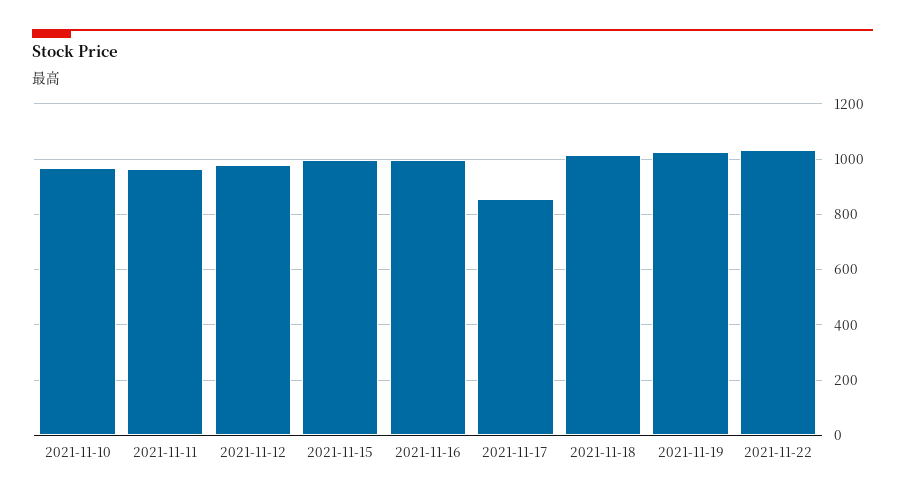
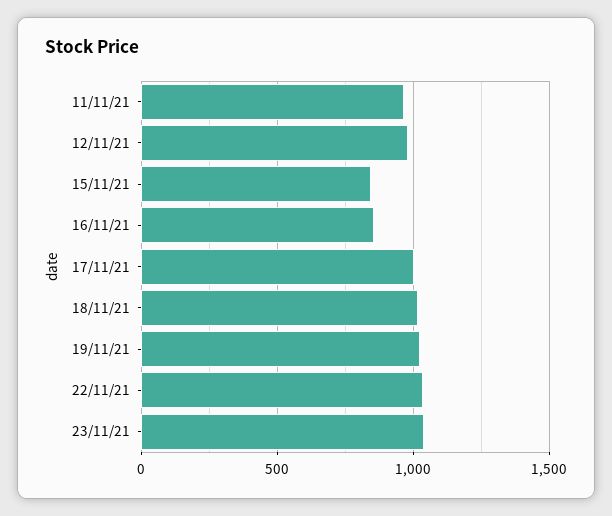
2021-11-10: 975 -> none
2021-11-15: 1000 -> 850
2021-11-16: 1000 -> 850
2021-11-17: 850 -> 1000
23/11/21: none -> 1050

